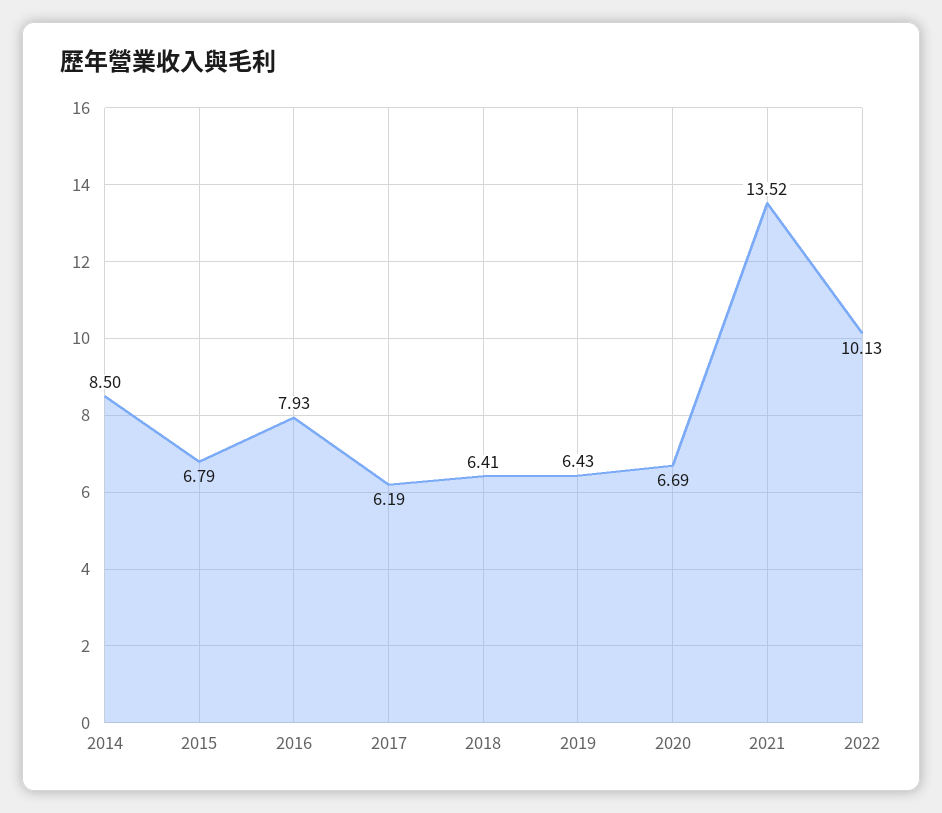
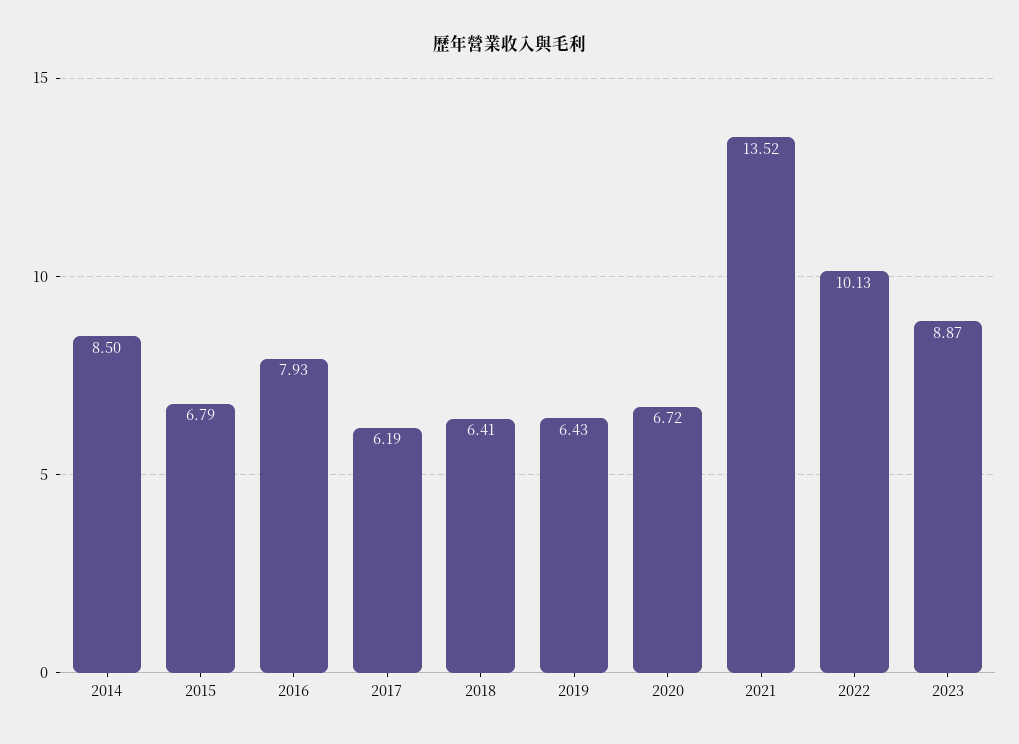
2020: 6.69 -> 6.72
2023: none -> 8.87

